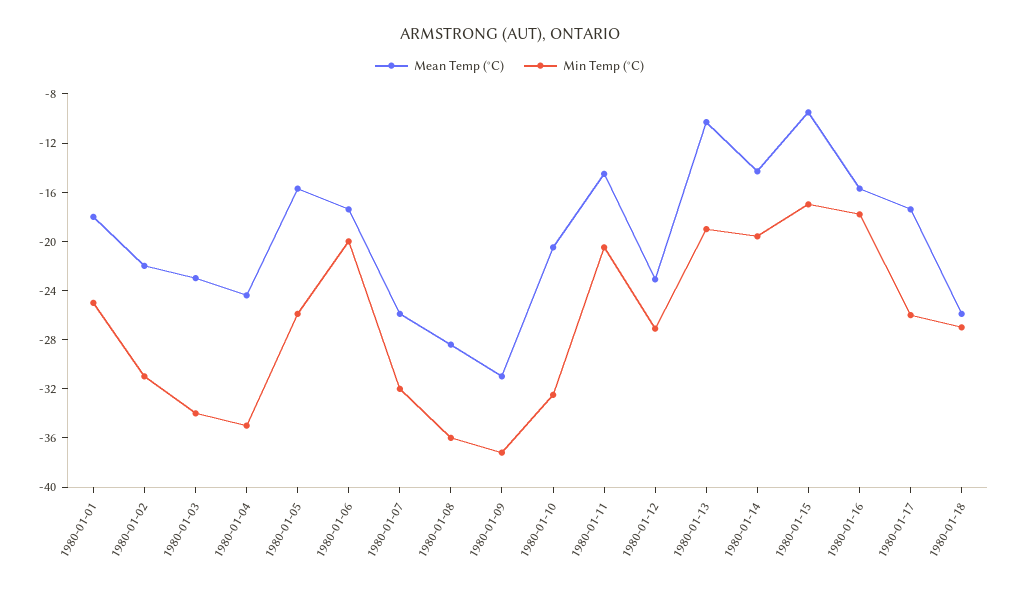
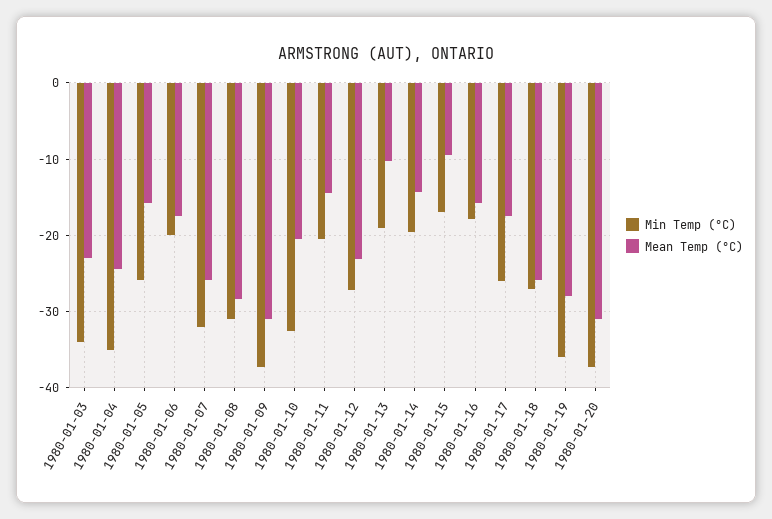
Mean Temp (°C), 1980-01-01: -18 -> none
Min Temp (°C), 1980-01-01: -25 -> none
Mean Temp (°C), 1980-01-02: -22 -> none
Min Temp (°C), 1980-01-02: -31 -> none
Min Temp (°C), 1980-01-08: -36 -> -31
Min Temp (°C), 1980-01-19: none -> -36
Mean Temp (°C), 1980-01-19: none -> -28
Min Temp (°C), 1980-01-20: none -> -37
Mean Temp (°C), 1980-01-20: none -> -31

